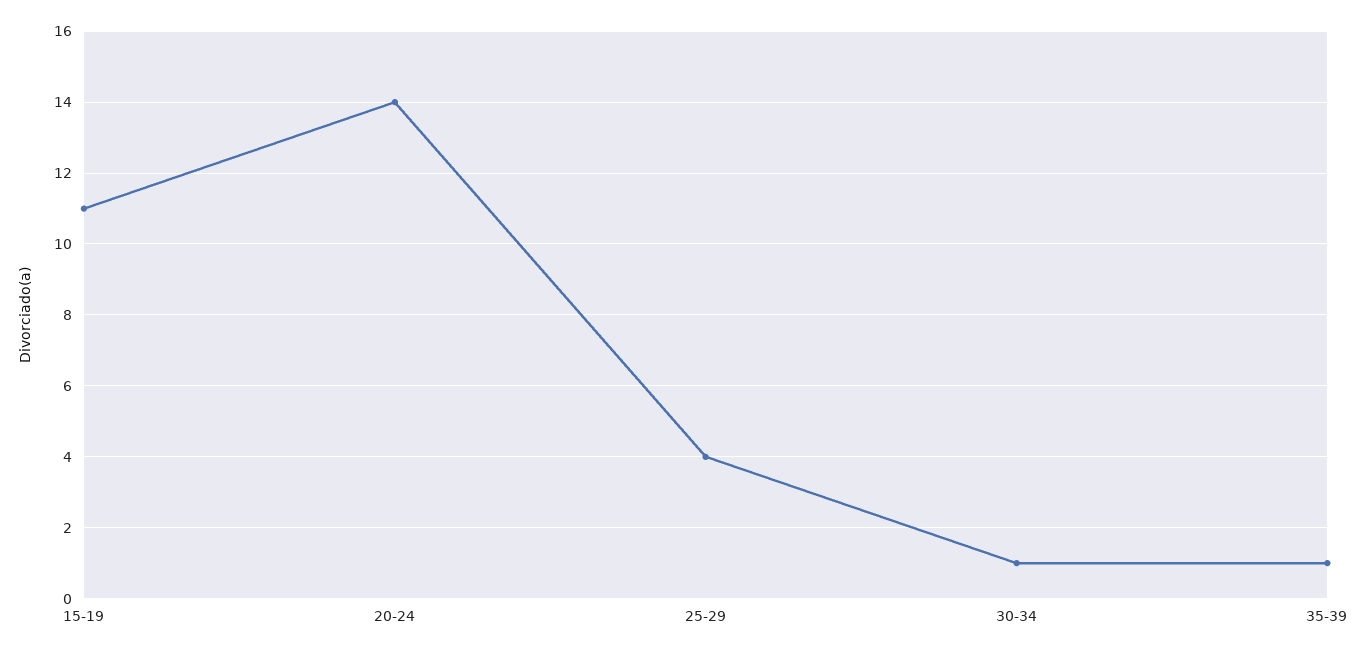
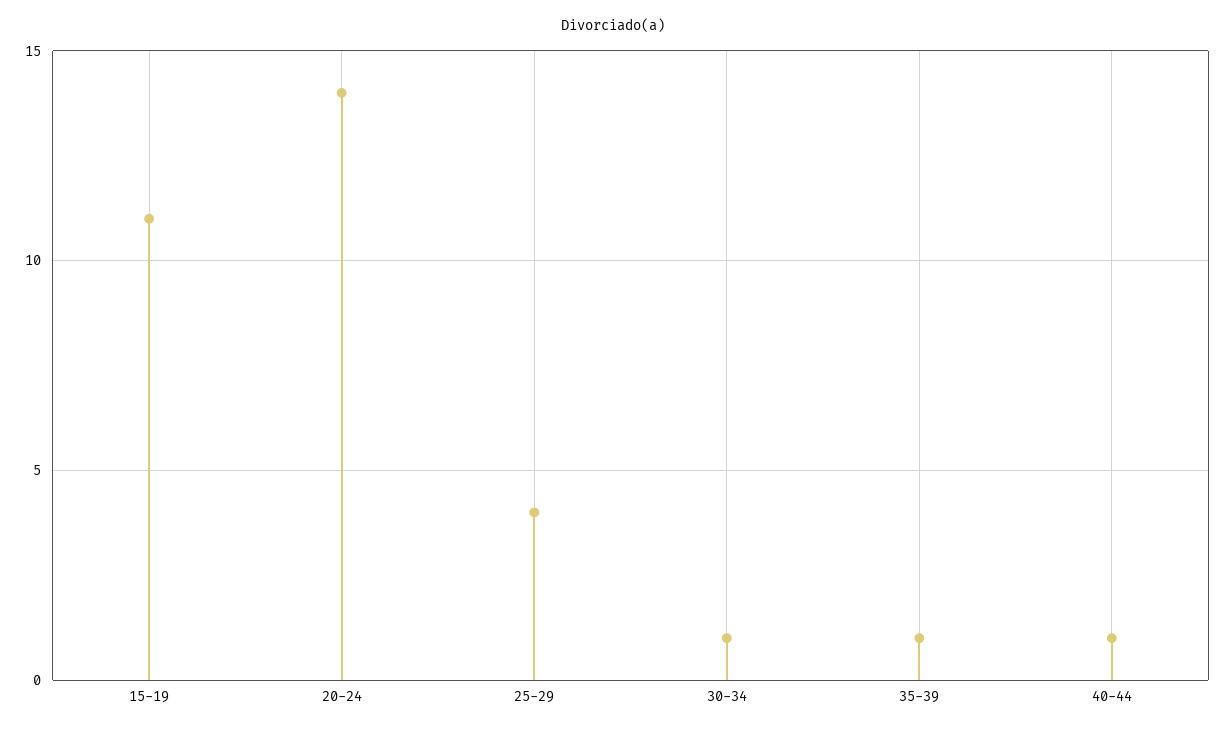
40-44: none -> 1

